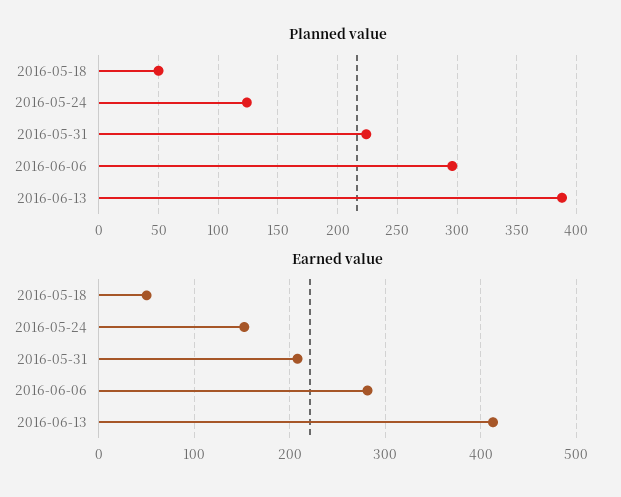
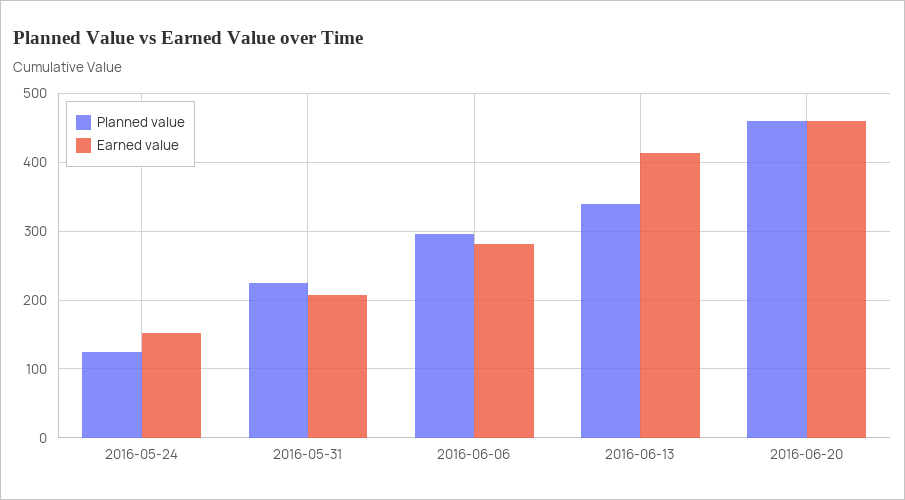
Planned value, 2016-05-18: 50 -> none
Planned value, 2016-06-13: 390 -> 340
Earned value, 2016-05-18: 50 -> none
Planned value, 2016-06-20: none -> 460
Earned value, 2016-06-20: none -> 460

